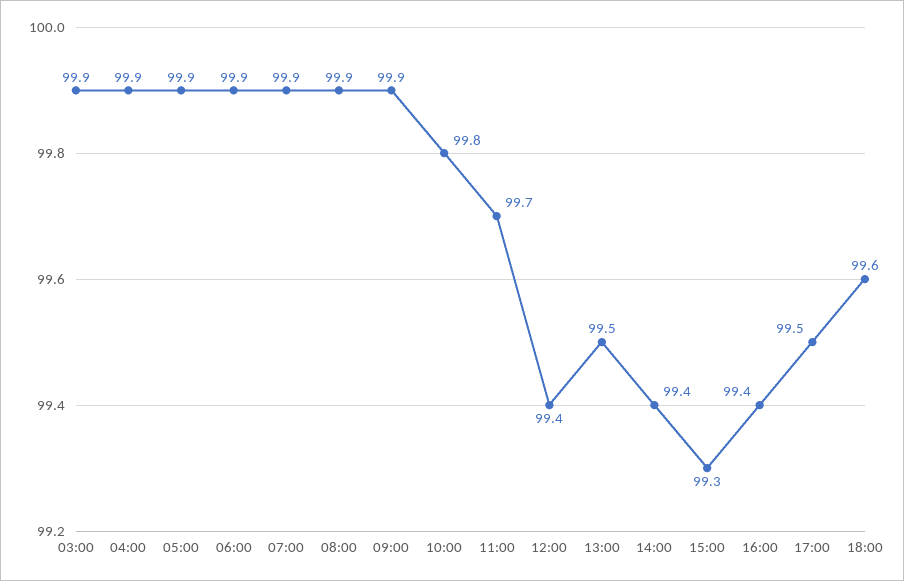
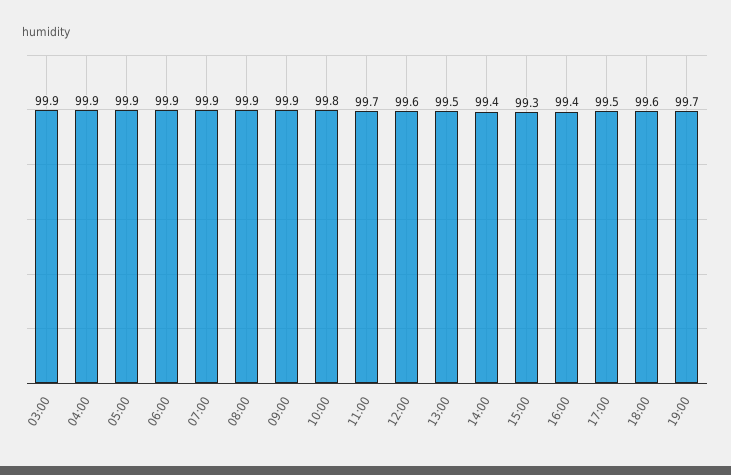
12:00: 99.4 -> 99.6
19:00: none -> 99.7

